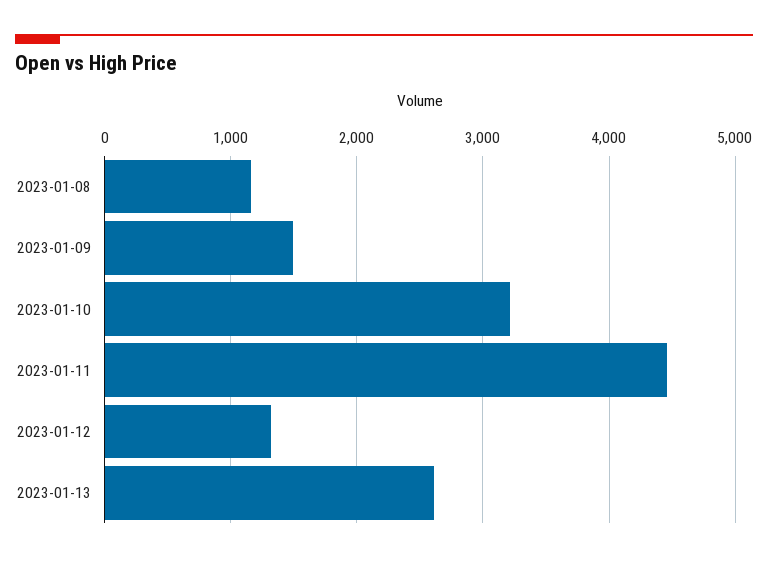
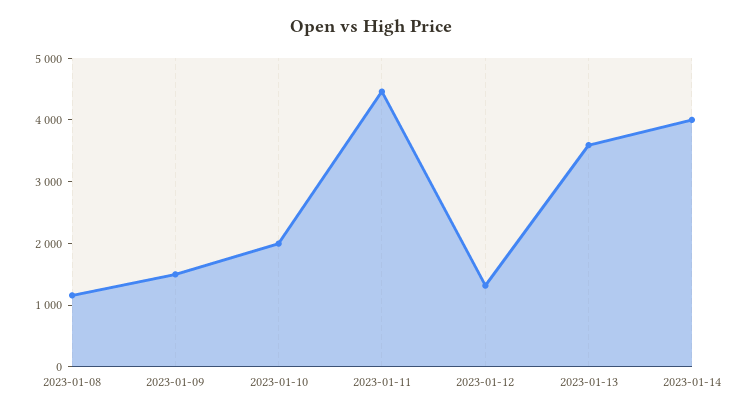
2023-01-10: 3200 -> 2000
2023-01-13: 2600 -> 3600
2023-01-14: none -> 4000

